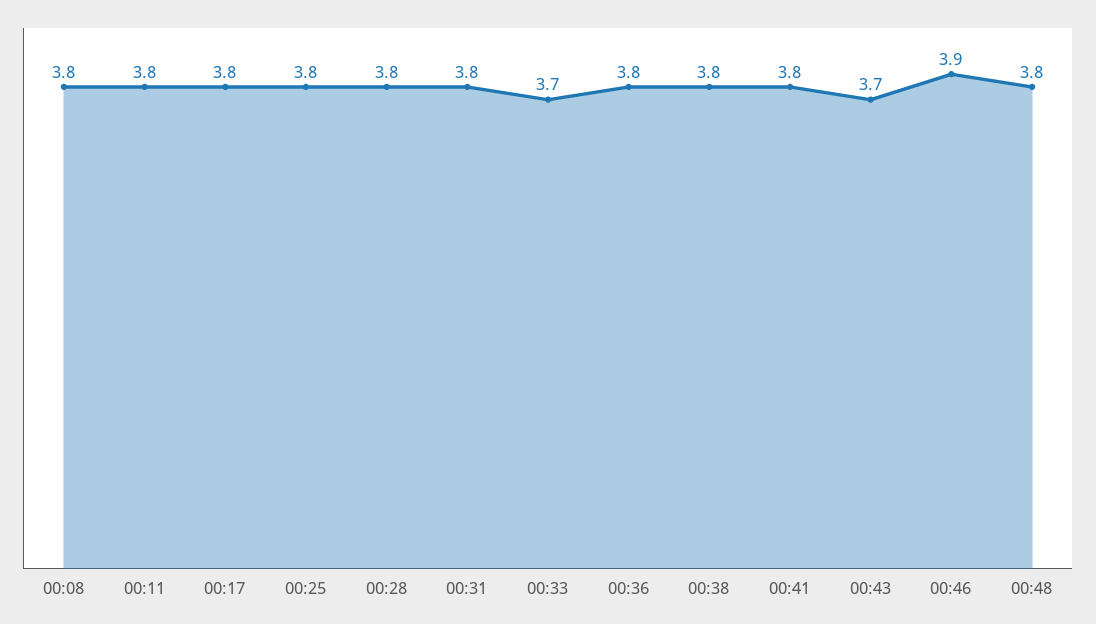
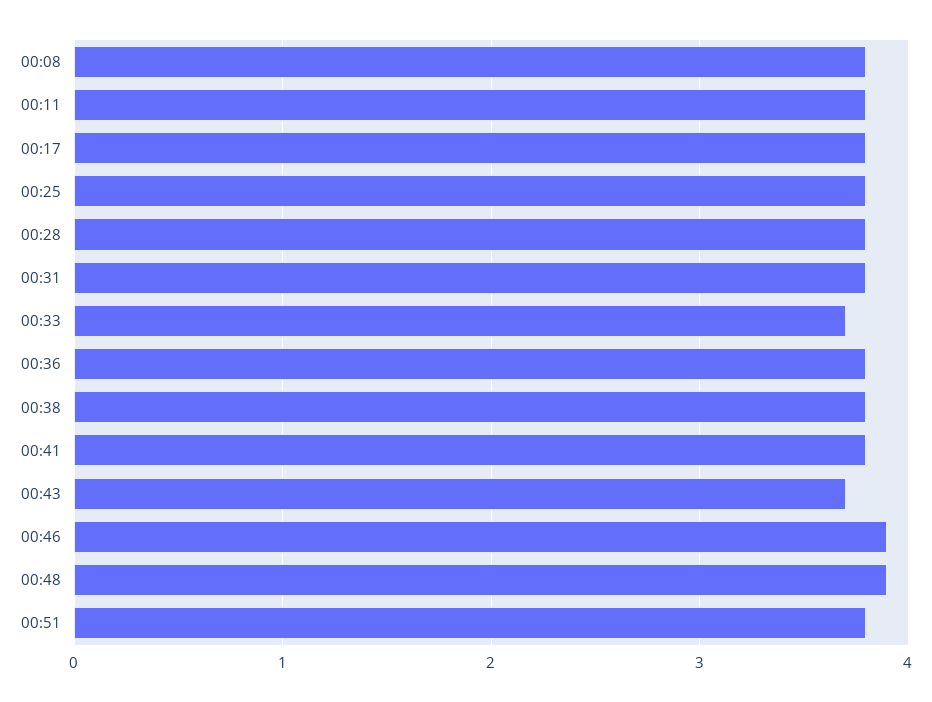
00:48: 3.8 -> 3.9
00:51: none -> 3.8

